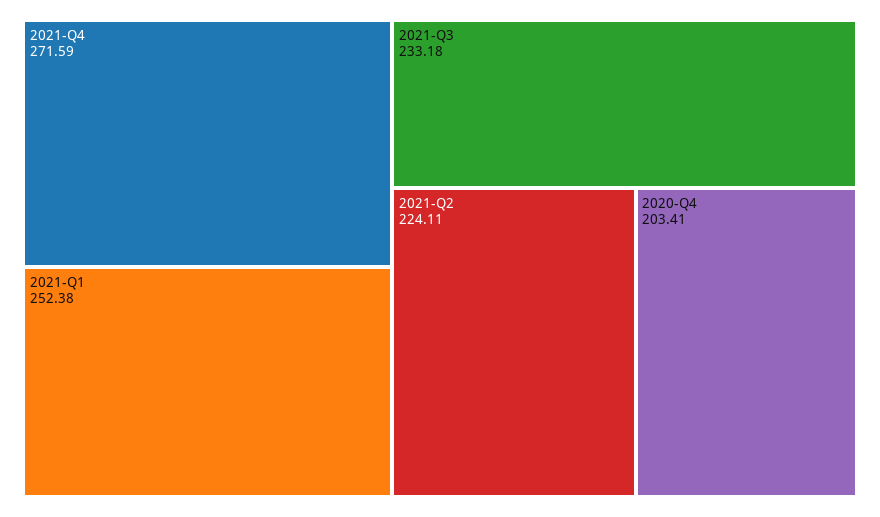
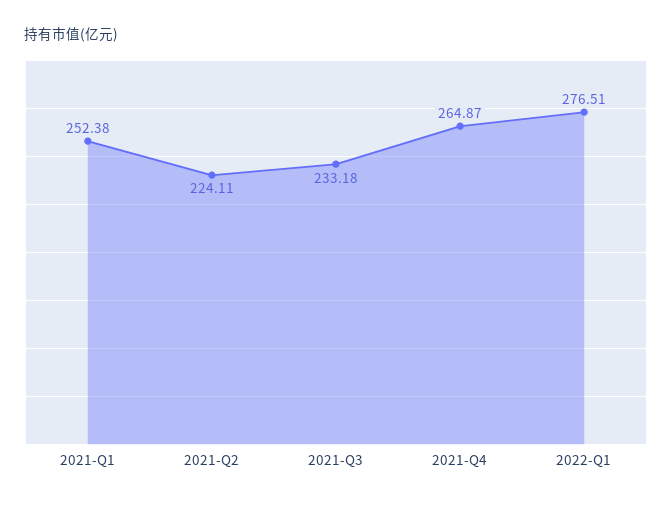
2021-Q4: 271.59 -> 264.87
2020-Q4: 203.41 -> none
2022-Q1: none -> 276.51

